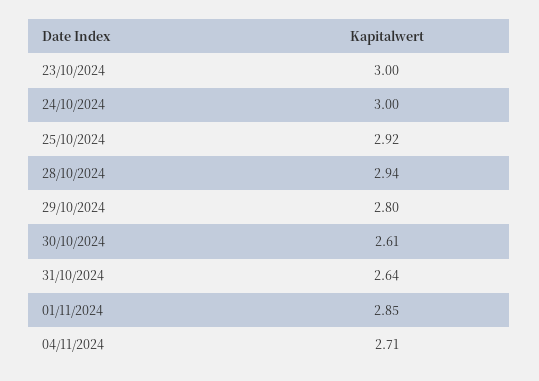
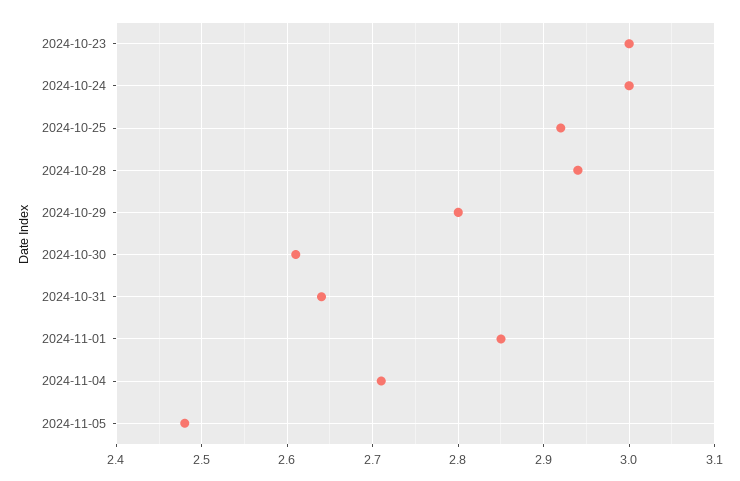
2024-11-05: none -> 2.48

